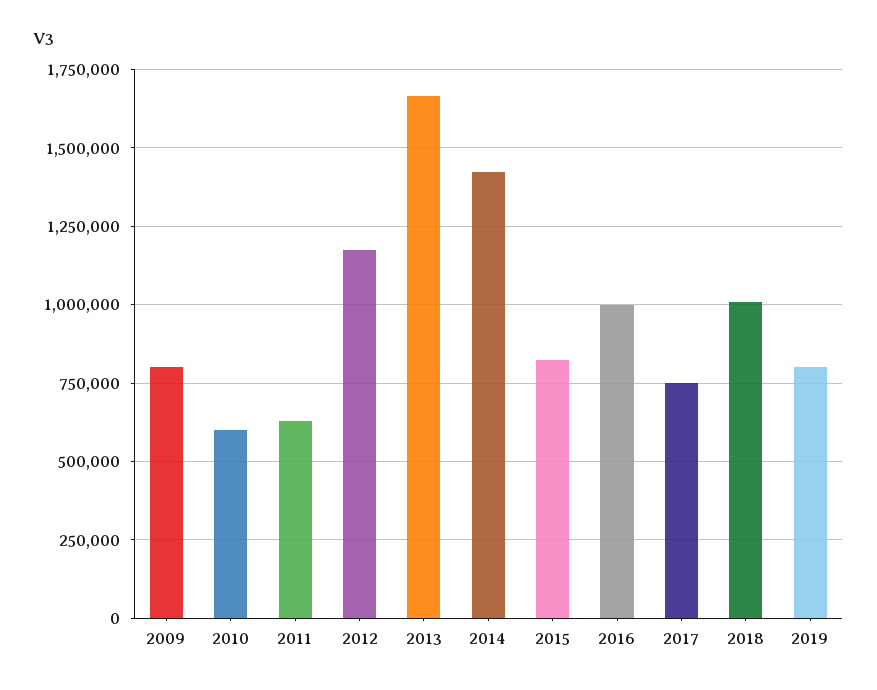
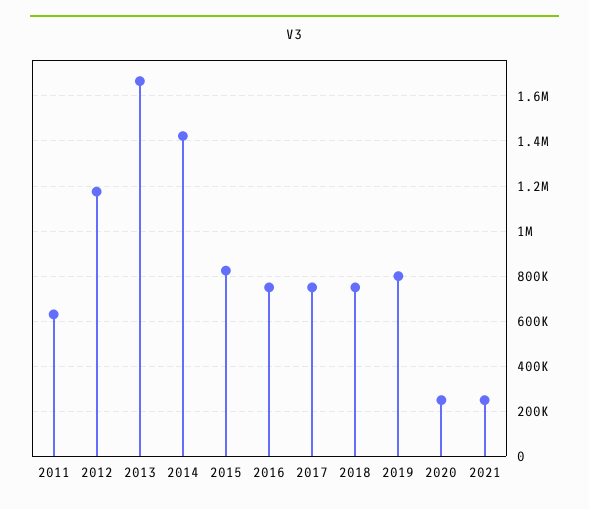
2009: 800000 -> none
2010: 600000 -> none
2016: 1000000 -> 750000
2018: 1000000 -> 750000
2020: none -> 250000
2021: none -> 250000

